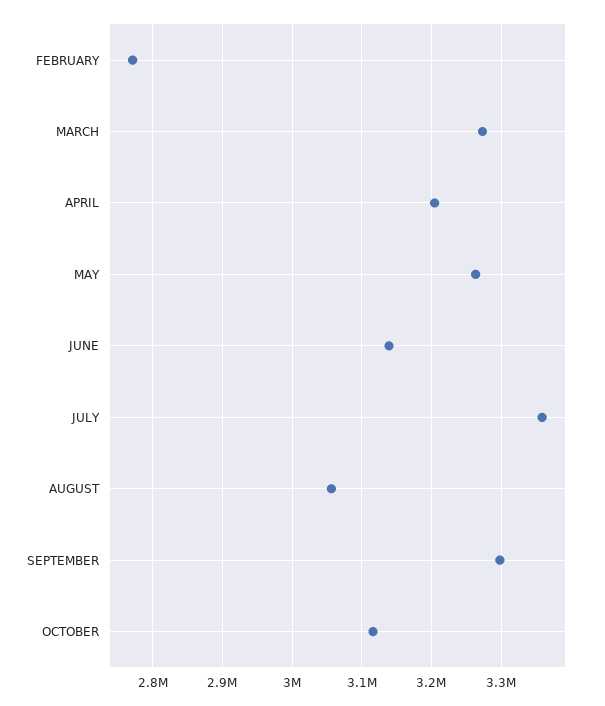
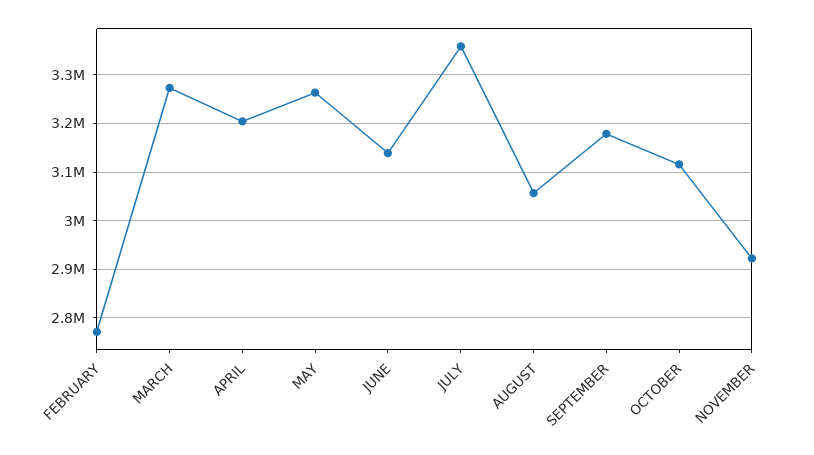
SEPTEMBER: 3300000 -> 3180000
NOVEMBER: none -> 2920000

